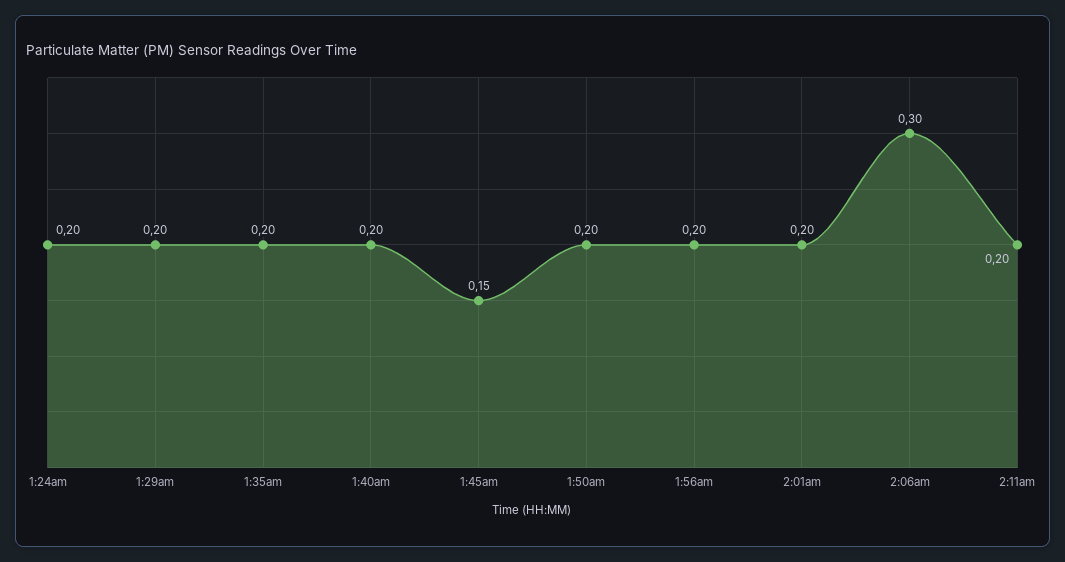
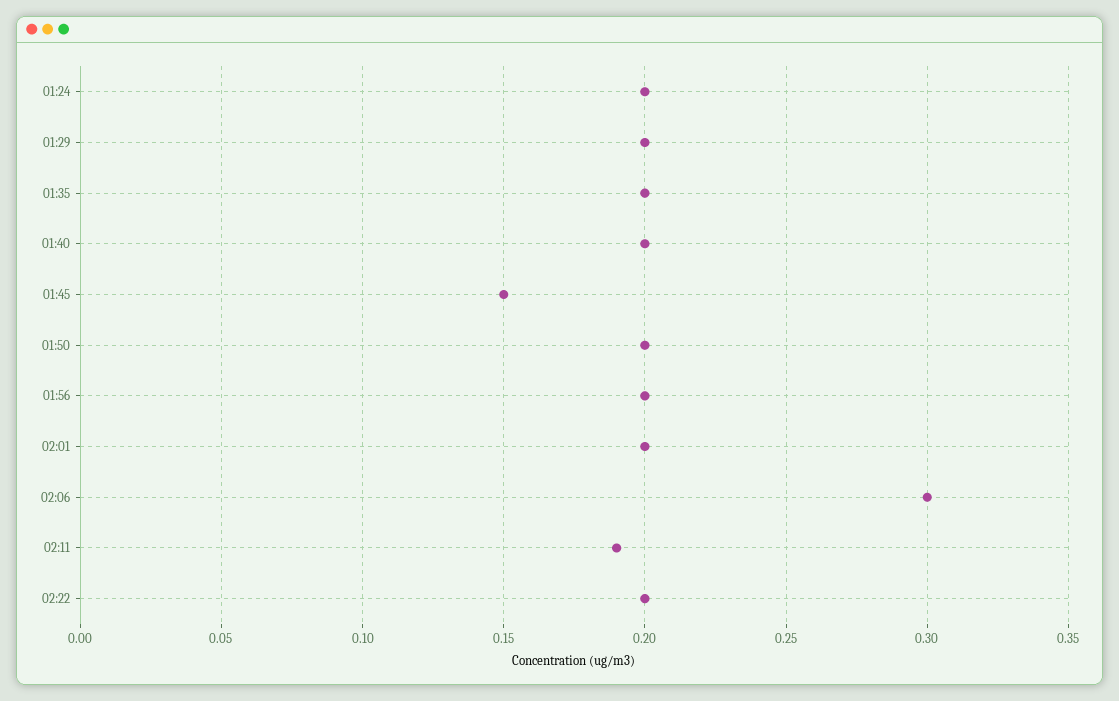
2:11am: 0.2 -> 0.19
02:22: none -> 0.2

